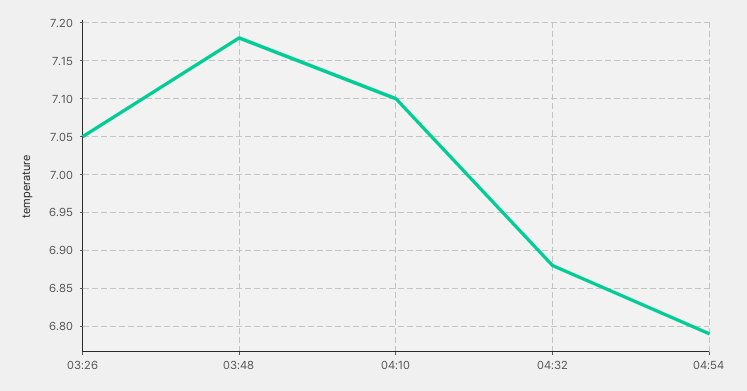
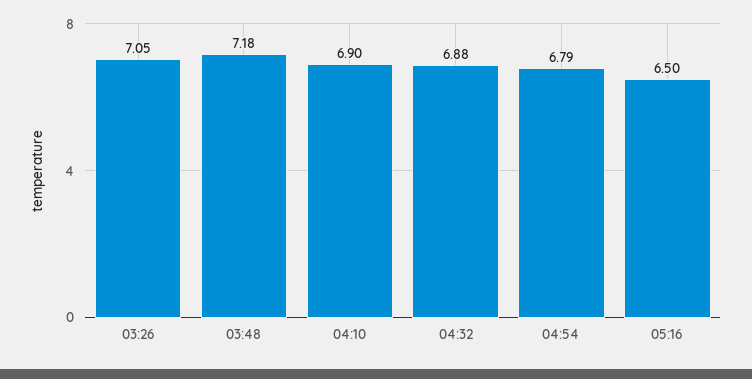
04:10: 7.1 -> 6.9
05:16: none -> 6.5

